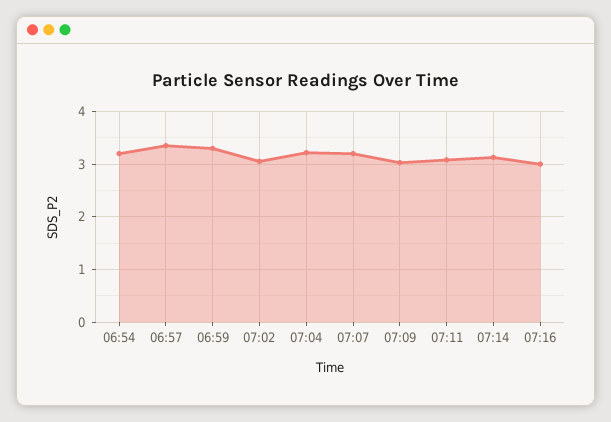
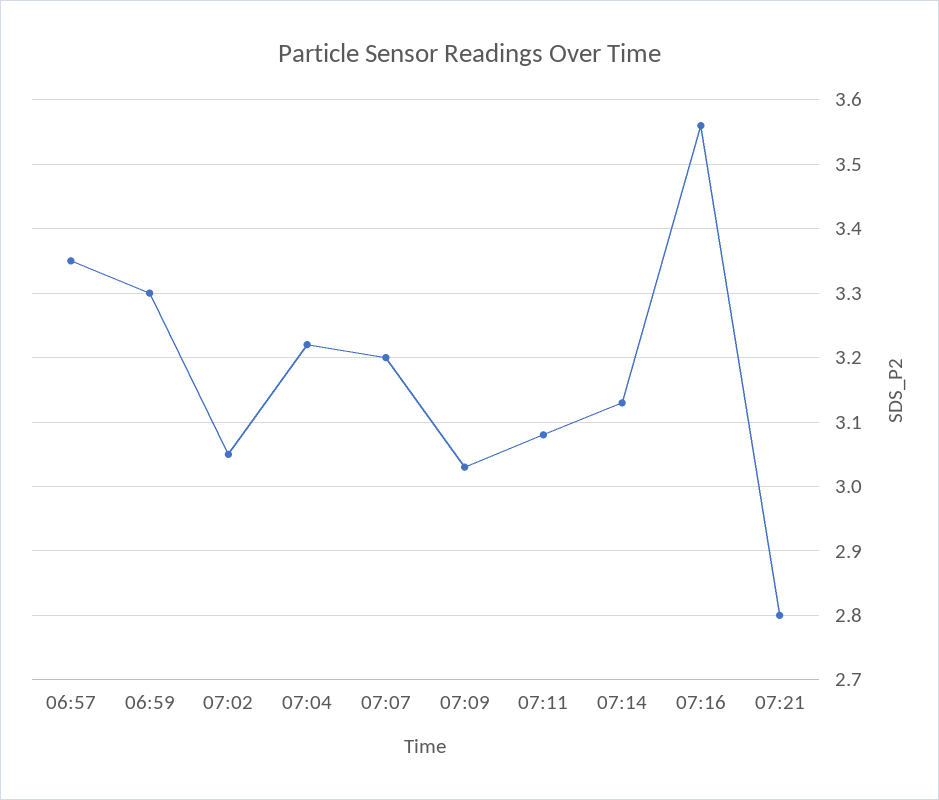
06:54: 3.2 -> none
07:16: 3 -> 3.56
07:21: none -> 2.8

